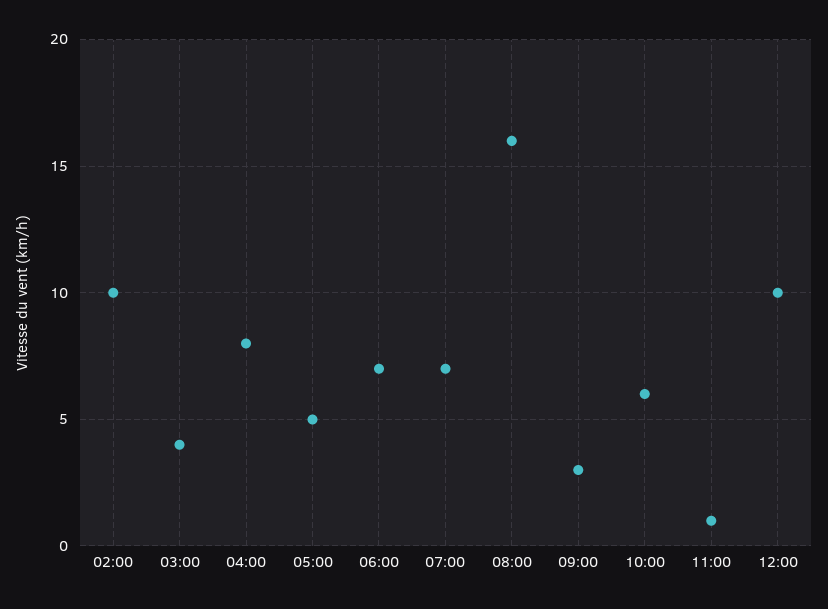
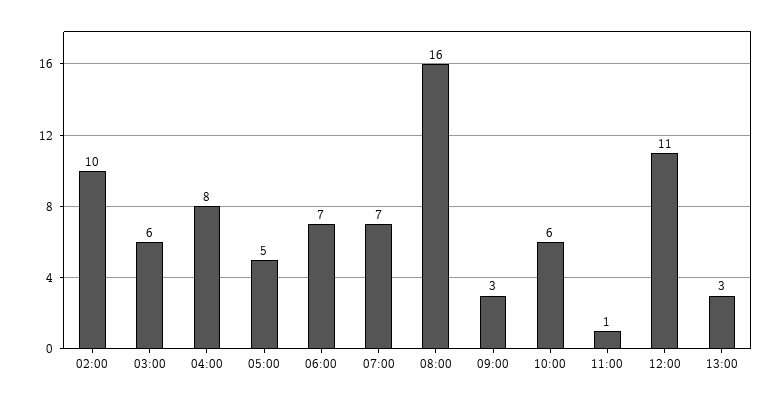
03:00: 4 -> 6
12:00: 10 -> 11
13:00: none -> 3

